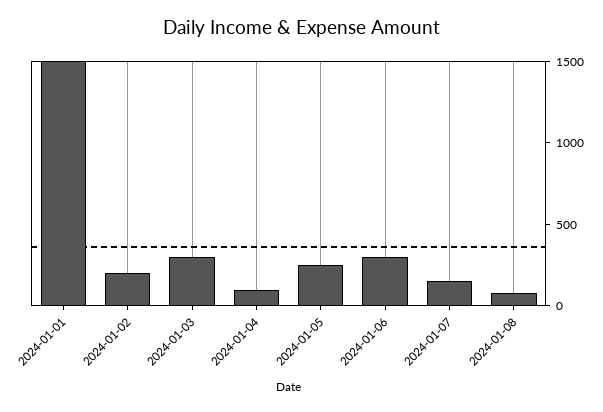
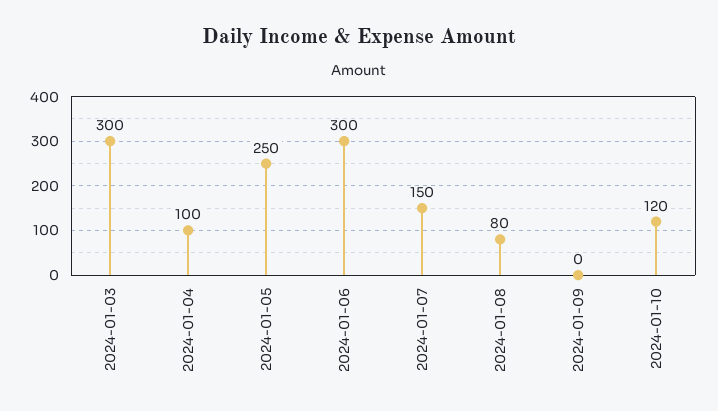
2024-01-01: 1500 -> none
2024-01-02: 200 -> none
2024-01-09: none -> 0
2024-01-10: none -> 120

